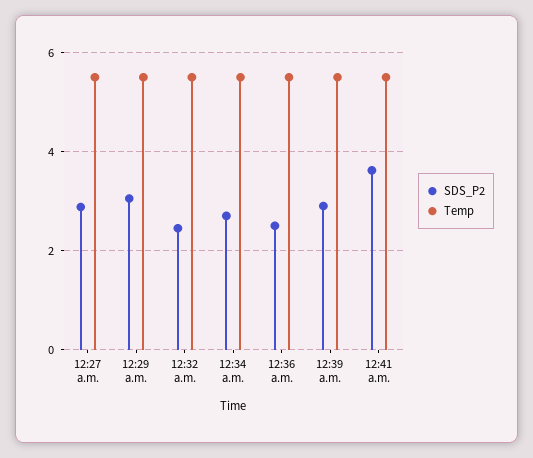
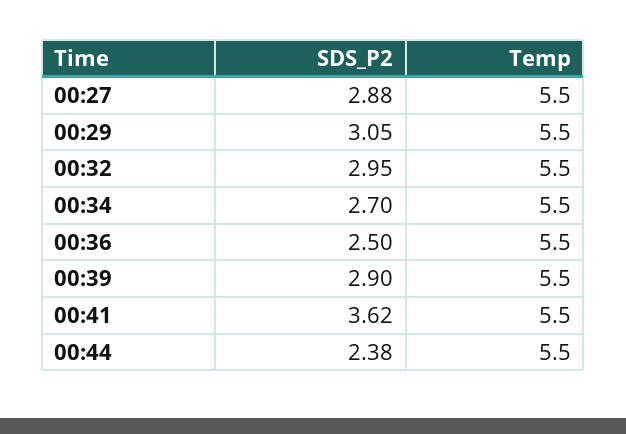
SDS_P2, 12:32 a.m.: 2.4 -> 2.95
SDS_P2, 00:44: none -> 2.38
Temp, 00:44: none -> 5.5

